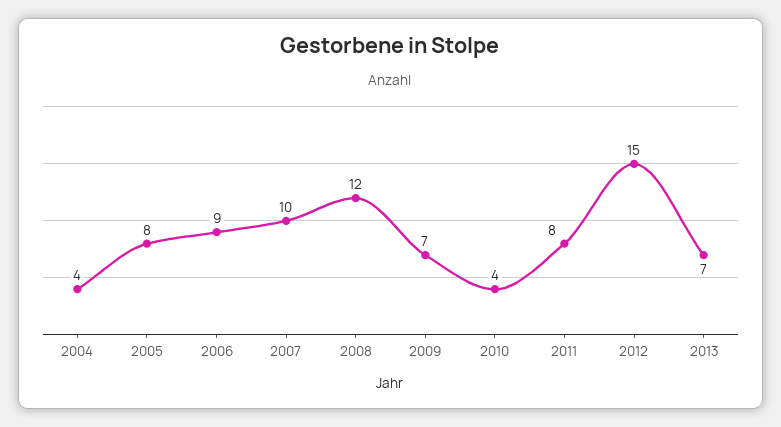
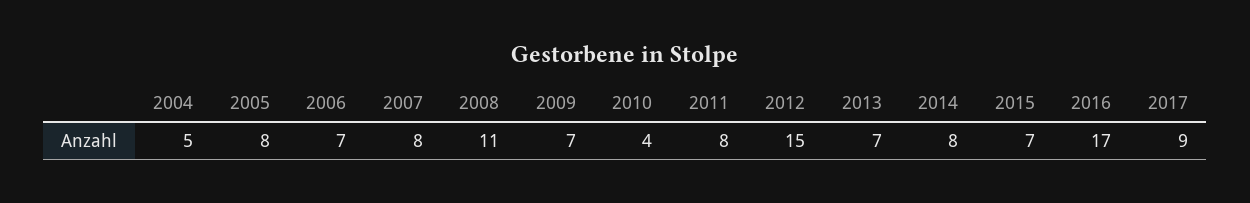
2004: 4 -> 5
2006: 9 -> 7
2007: 10 -> 8
2008: 12 -> 11
2014: none -> 8
2015: none -> 7
2016: none -> 17
2017: none -> 9

